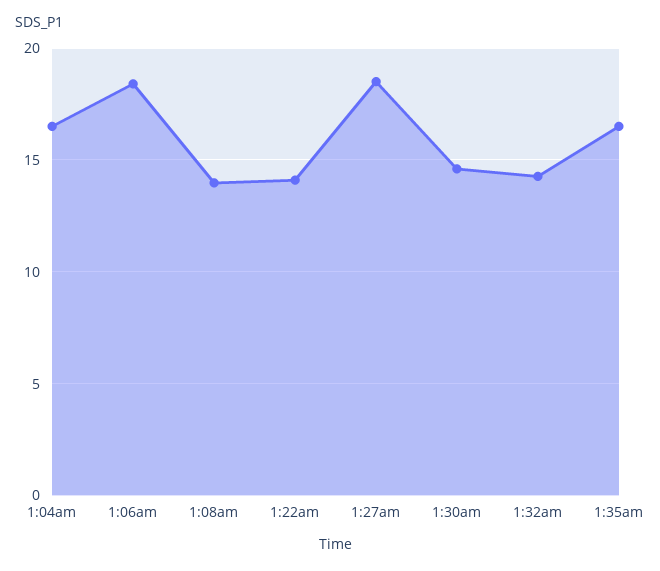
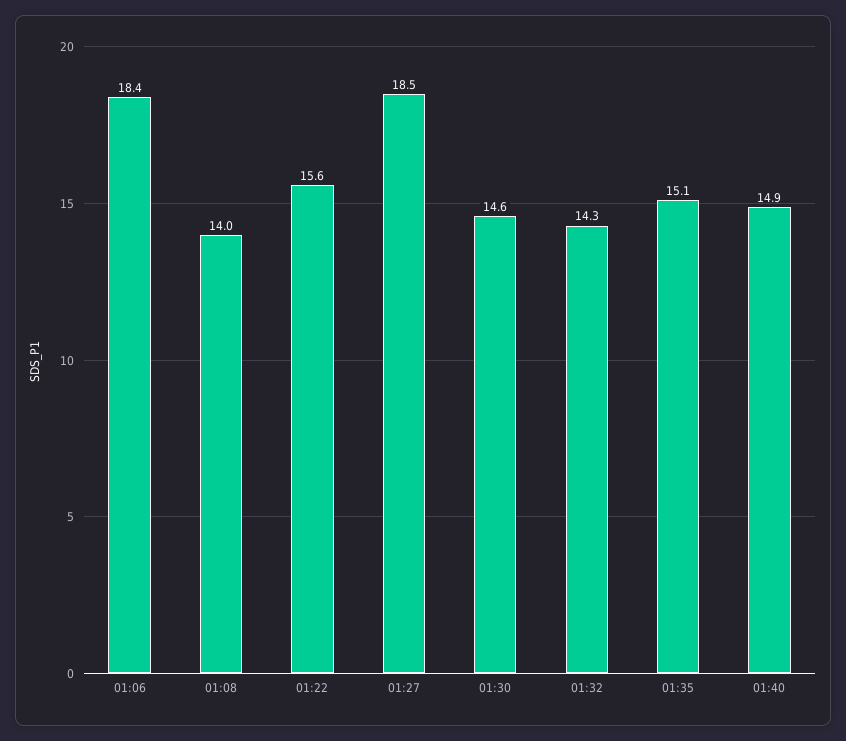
1:04am: 16.5 -> none
1:22am: 14 -> 15.6
1:35am: 16.5 -> 15.1
01:40: none -> 14.9

